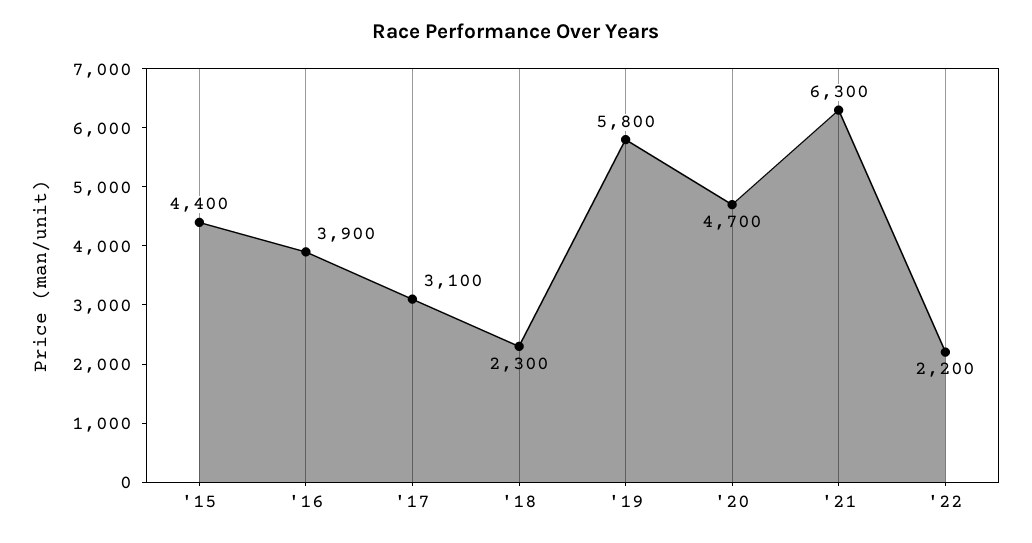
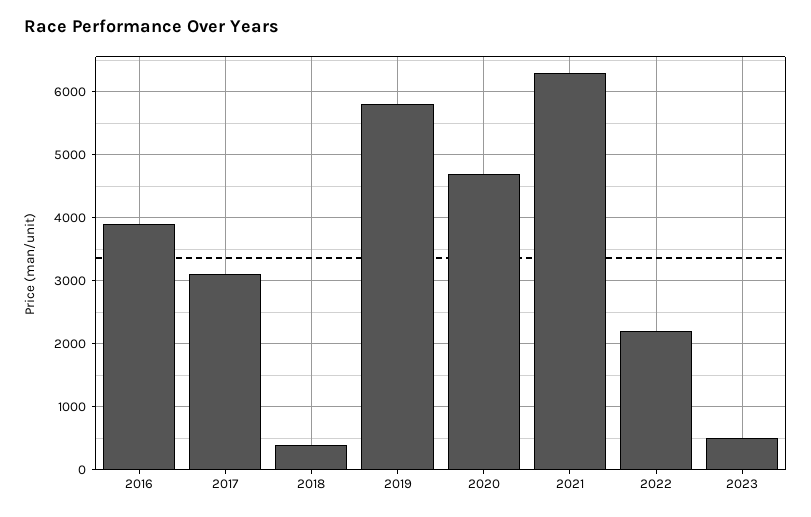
'15: 4400 -> none
'18: 2300 -> 400
2023: none -> 500

